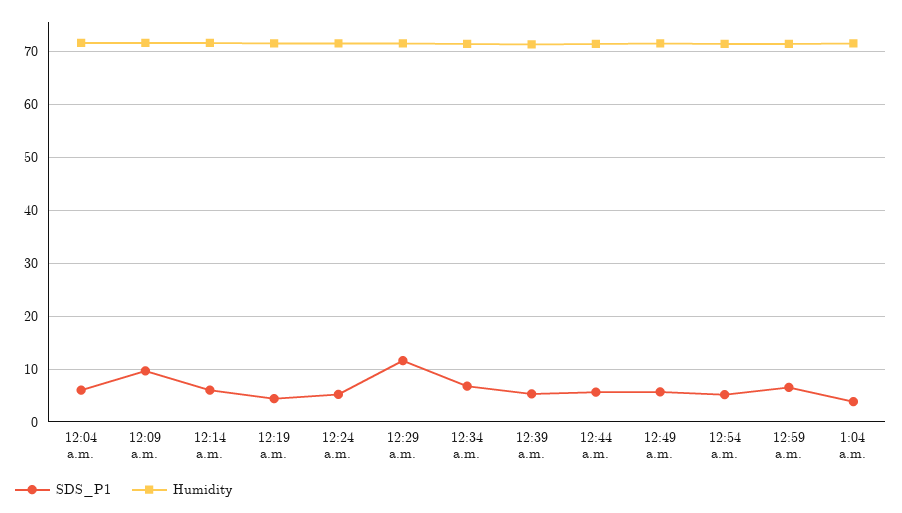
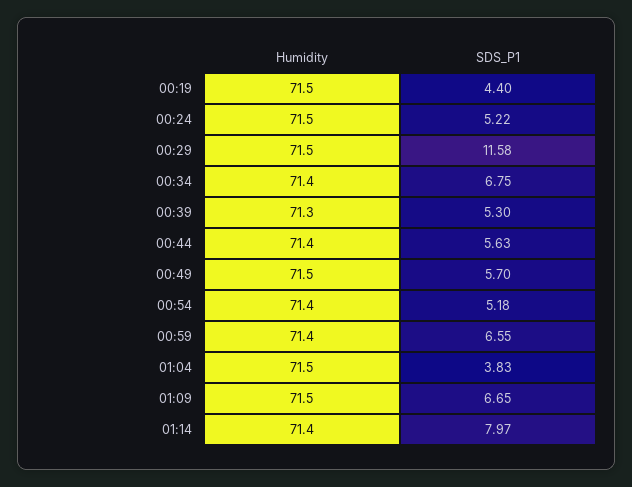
SDS_P1, 12:04 a.m.: 6 -> none
Humidity, 12:04 a.m.: 72 -> none
SDS_P1, 12:09 a.m.: 10 -> none
Humidity, 12:09 a.m.: 72 -> none
SDS_P1, 12:14 a.m.: 6 -> none
Humidity, 12:14 a.m.: 72 -> none
Humidity, 01:09: none -> 71.5
SDS_P1, 01:09: none -> 6.65
Humidity, 01:14: none -> 71.4
SDS_P1, 01:14: none -> 7.97

